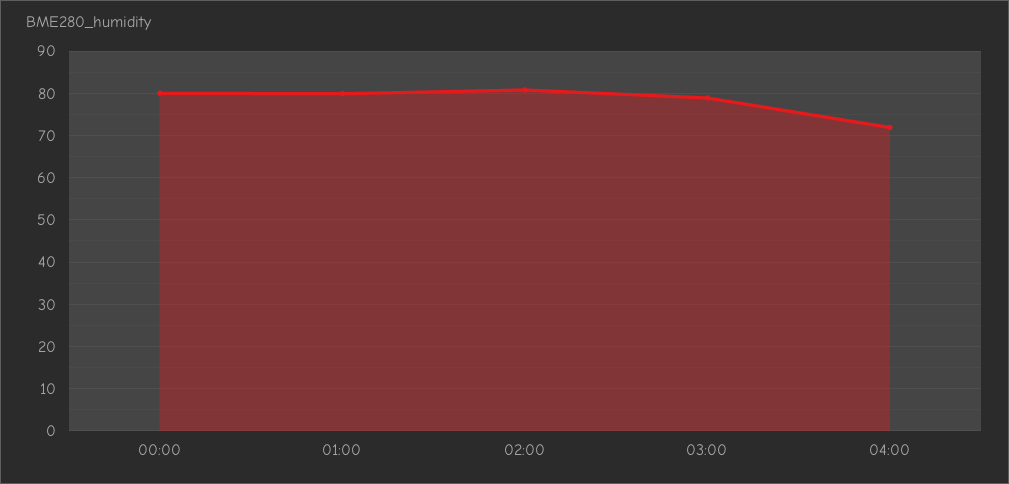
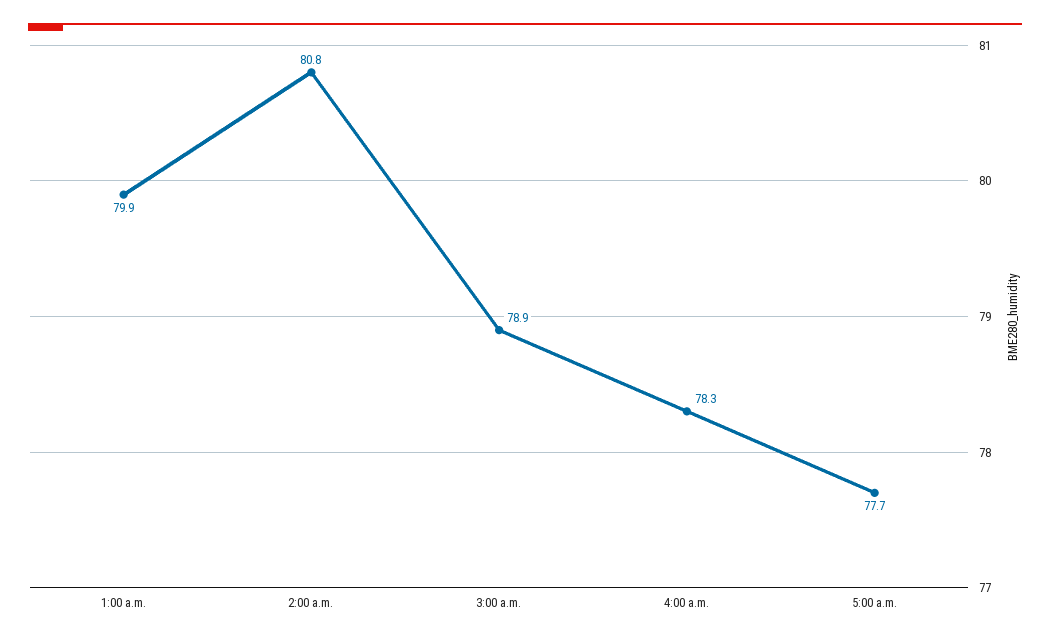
00:00: 80 -> none
04:00: 72 -> 78.3
5:00 a.m.: none -> 77.7

